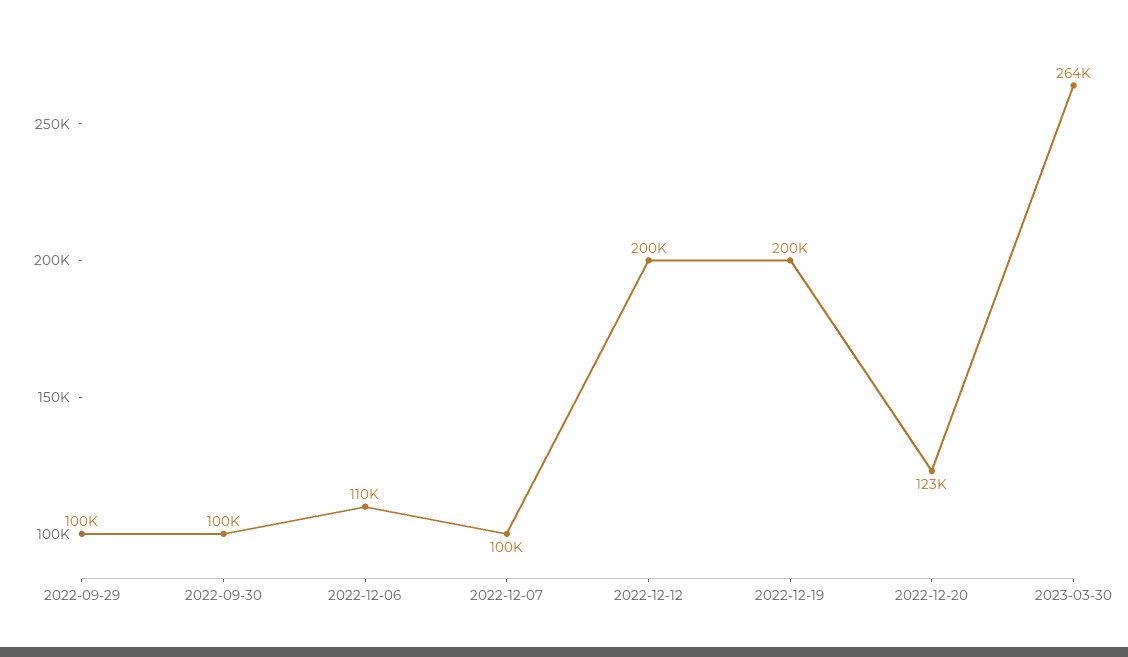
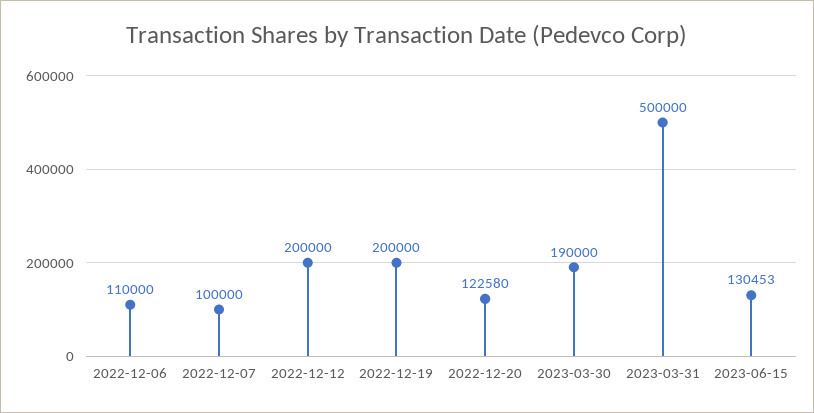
2022-09-29: 100000 -> none
2022-09-30: 100000 -> none
2023-03-30: 264000 -> 190000
2023-03-31: none -> 500000
2023-06-15: none -> 130453

